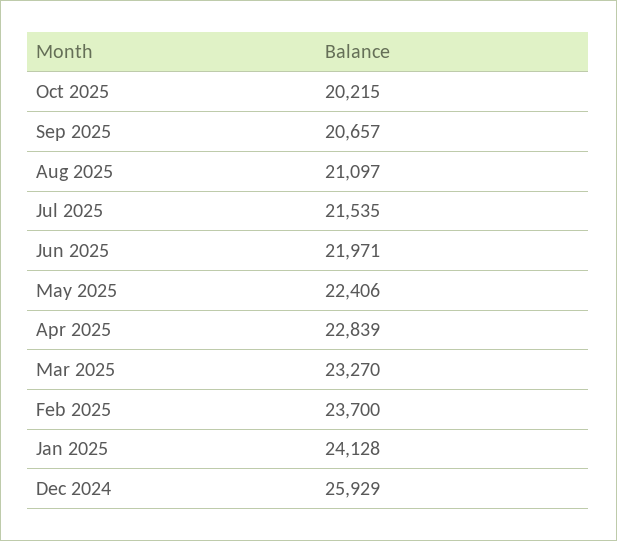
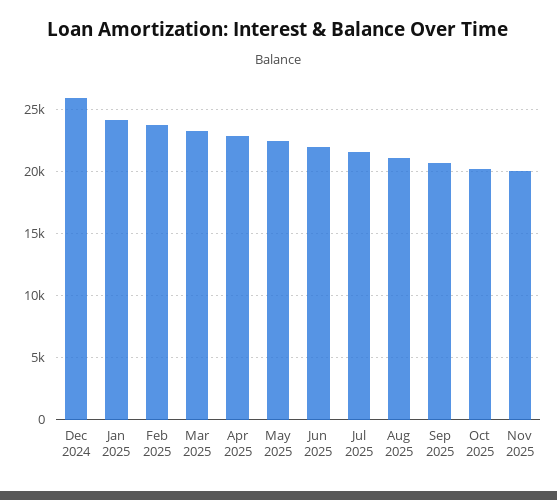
Nov 2025: none -> 20000

